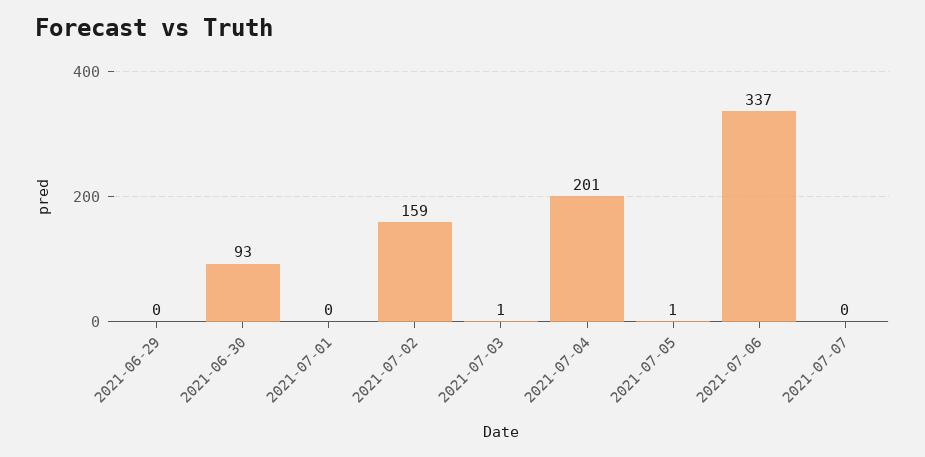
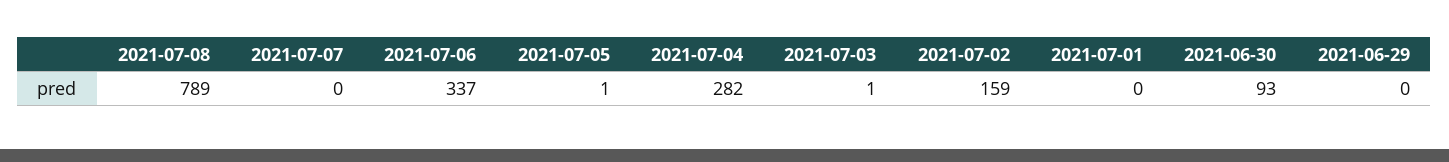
2021-07-04: 201 -> 282
2021-07-08: none -> 789

